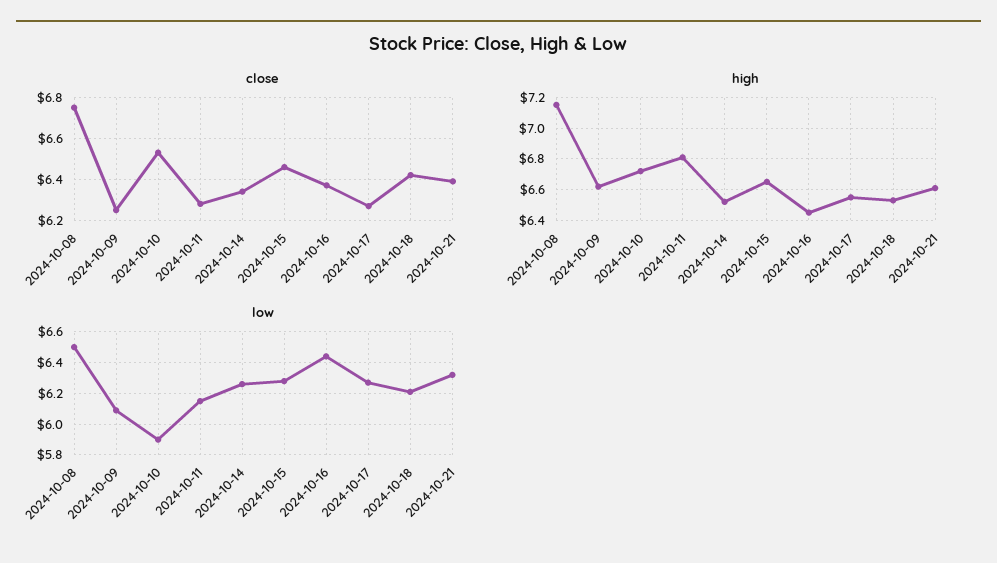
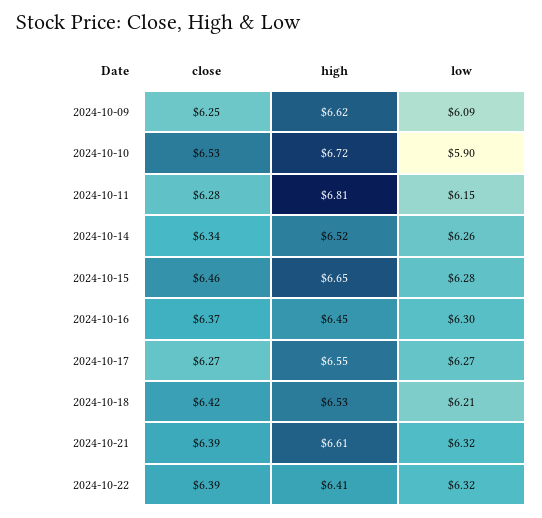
close, 2024-10-08: 6.75 -> none
high, 2024-10-08: 7.15 -> none
low, 2024-10-08: 6.5 -> none
low, 2024-10-16: 6.45 -> 6.3
close, 2024-10-22: none -> 6.39
high, 2024-10-22: none -> 6.41
low, 2024-10-22: none -> 6.32

